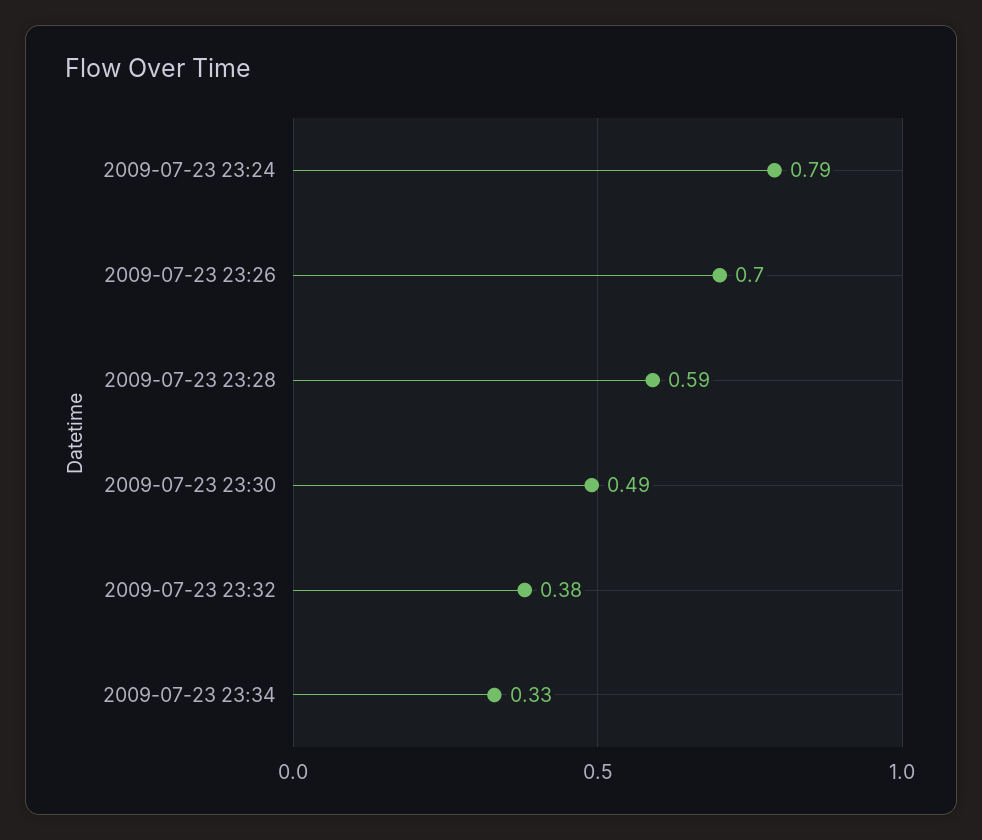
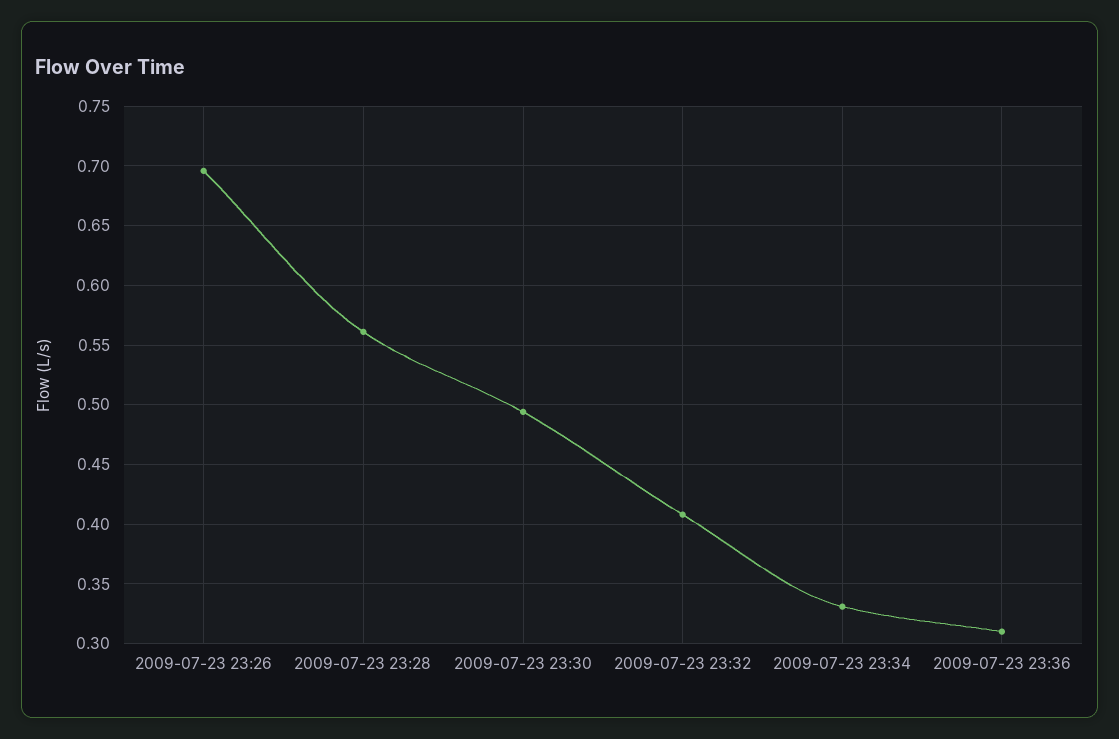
2009-07-23 23:24: 0.79 -> none
2009-07-23 23:28: 0.59 -> 0.56
2009-07-23 23:32: 0.38 -> 0.41
2009-07-23 23:36: none -> 0.31

